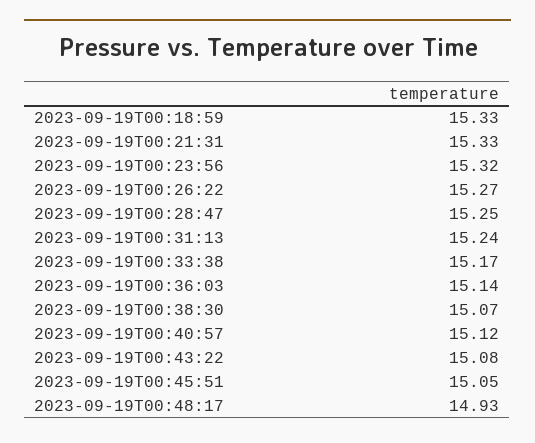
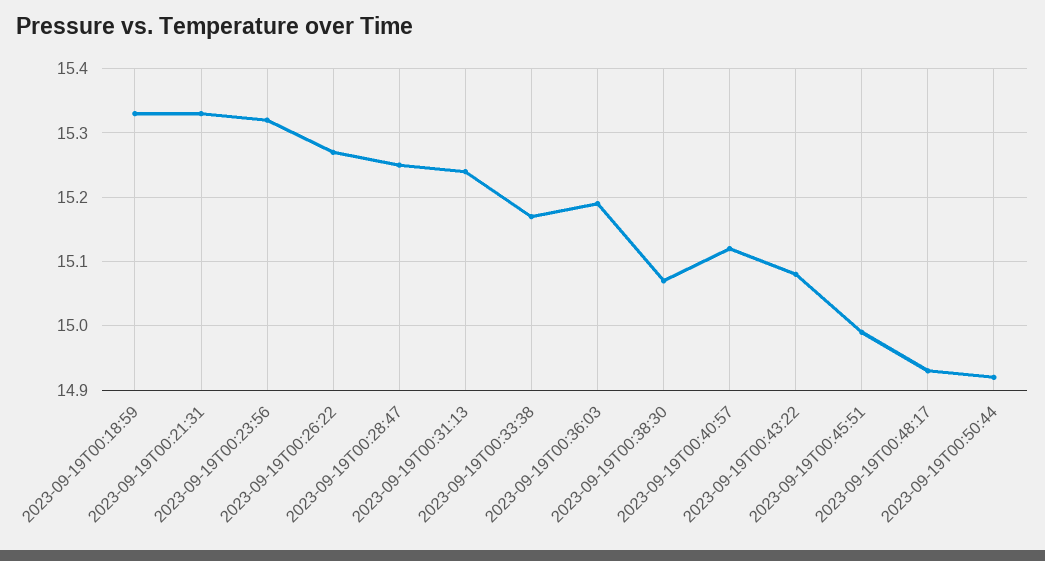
2023-09-19T00:36:03: 15.14 -> 15.19
2023-09-19T00:45:51: 15.05 -> 14.99
2023-09-19T00:50:44: none -> 14.92

